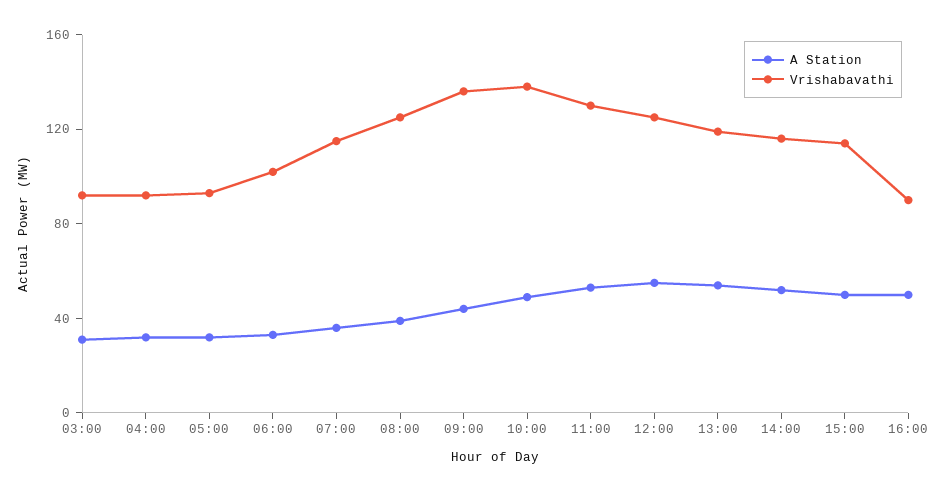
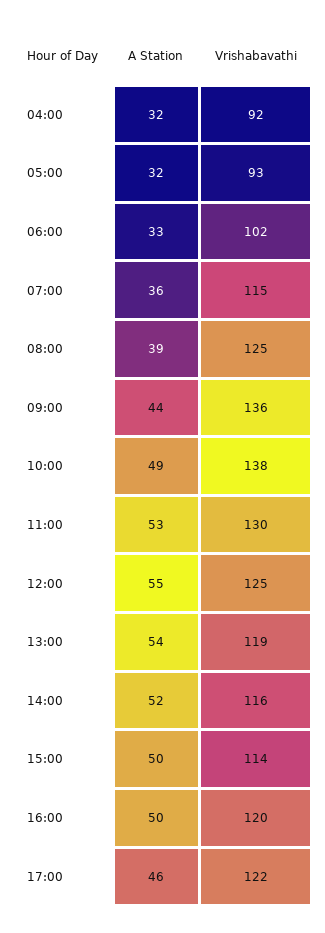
A Station, 03:00: 30 -> none
Vrishabavathi, 03:00: 90 -> none
Vrishabavathi, 16:00: 90 -> 120
A Station, 17:00: none -> 46
Vrishabavathi, 17:00: none -> 122

